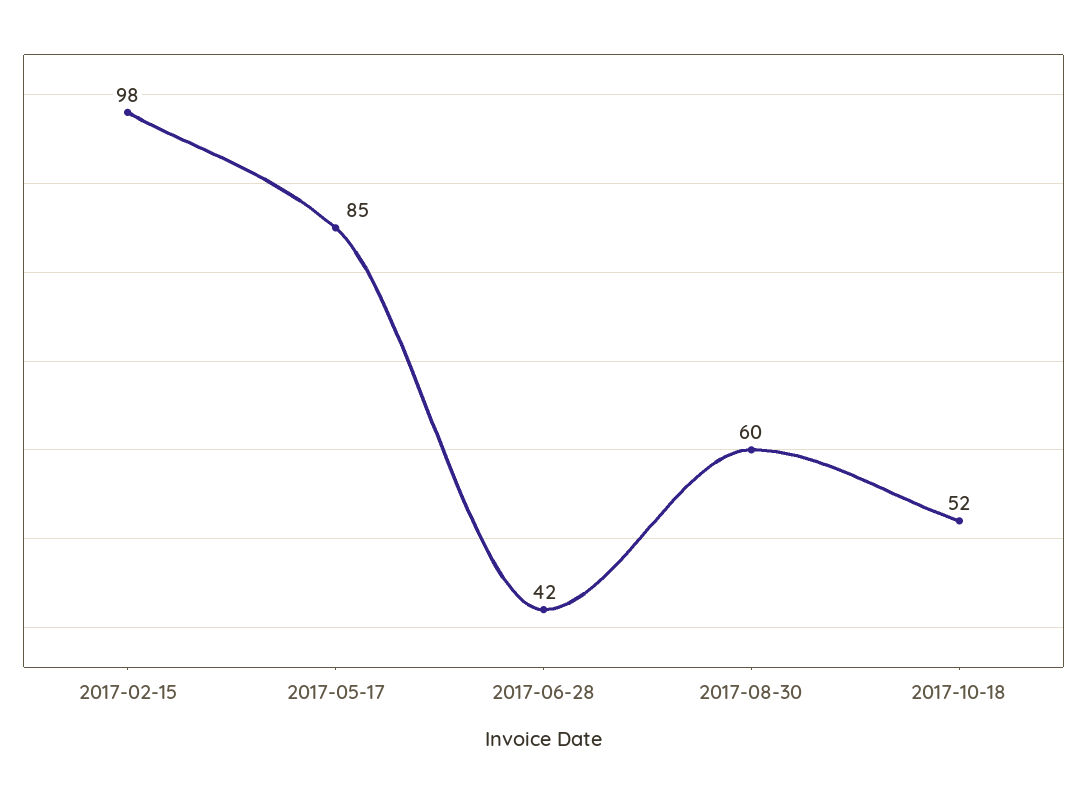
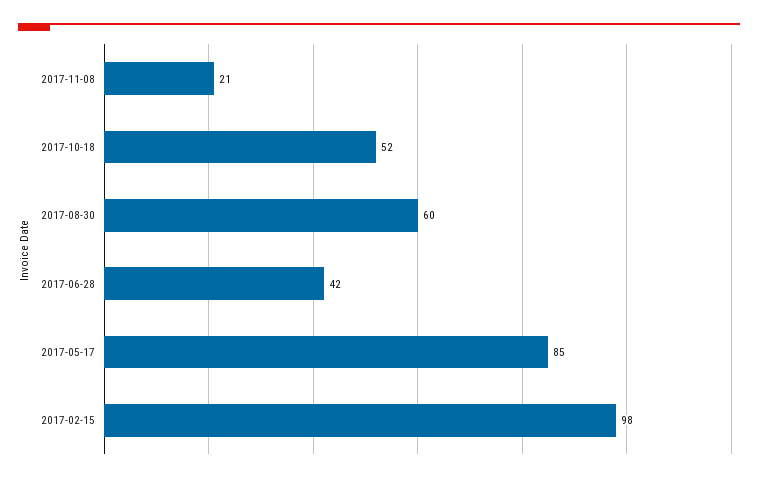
2017-11-08: none -> 21

